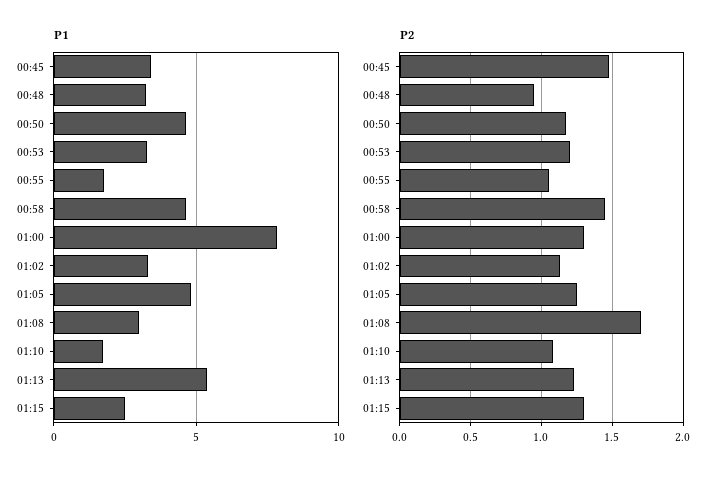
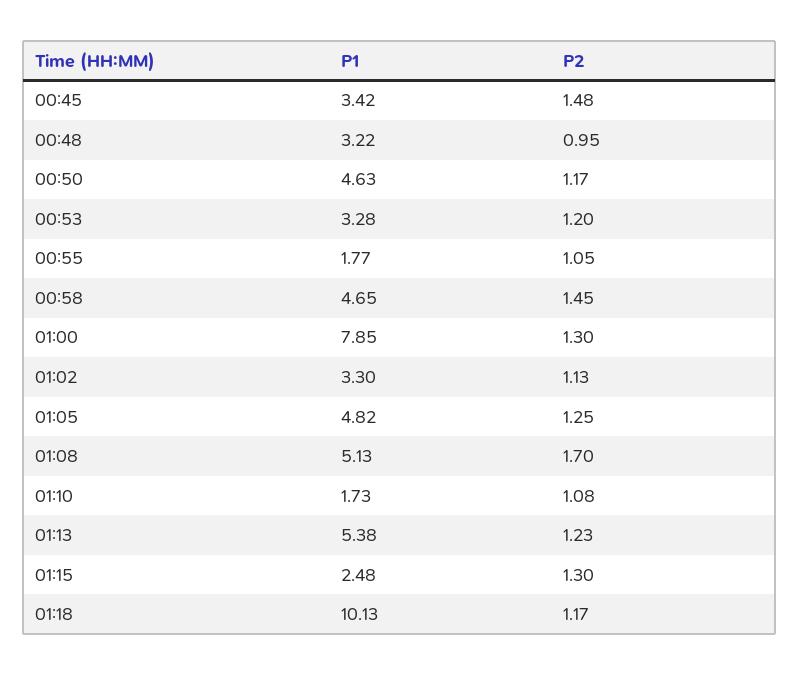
P1, 01:08: 3 -> 5.13
P1, 01:18: none -> 10.13
P2, 01:18: none -> 1.17

